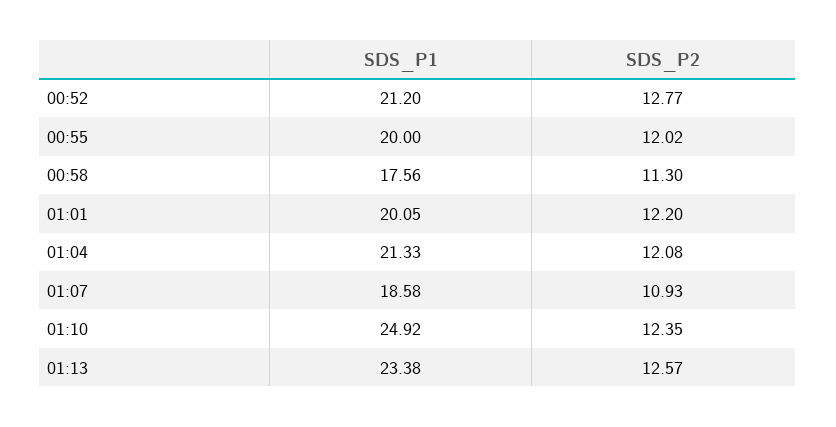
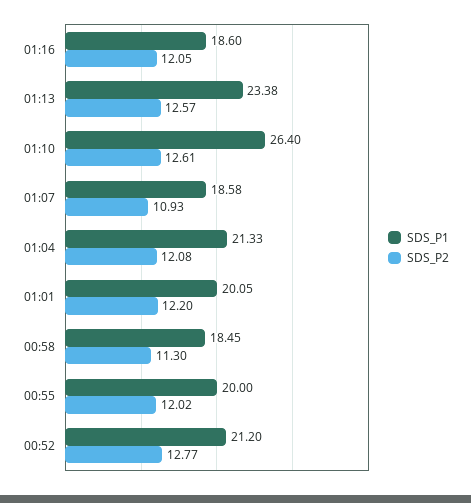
SDS_P1, 00:58: 17.56 -> 18.45
SDS_P1, 01:10: 24.92 -> 26.4
SDS_P2, 01:10: 12.35 -> 12.61
SDS_P1, 01:16: none -> 18.6
SDS_P2, 01:16: none -> 12.05

